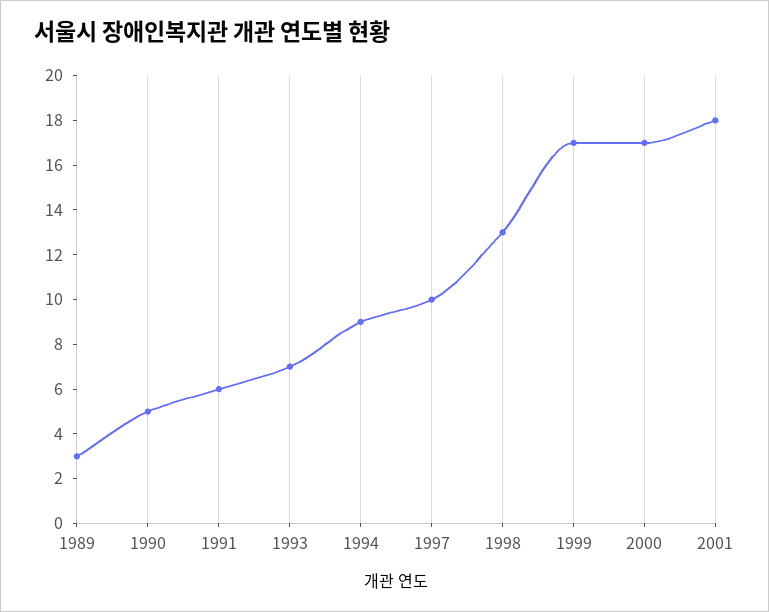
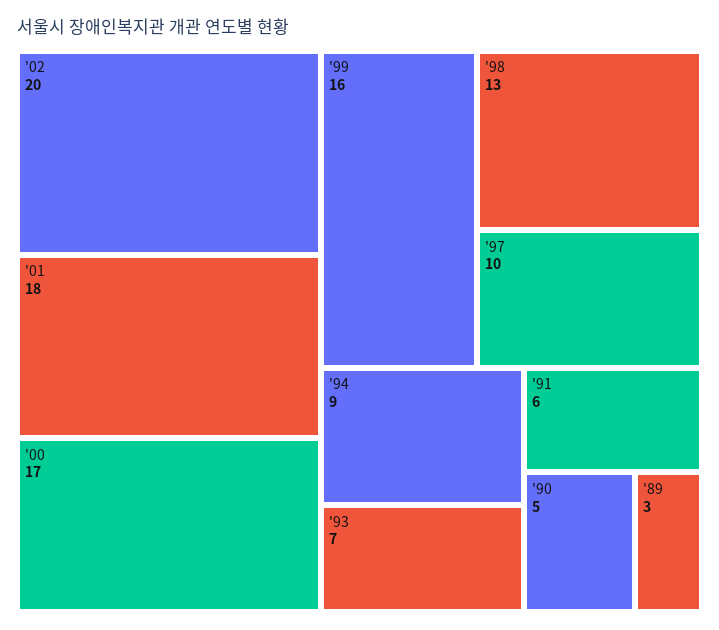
1999: 17 -> 16
'02: none -> 20

